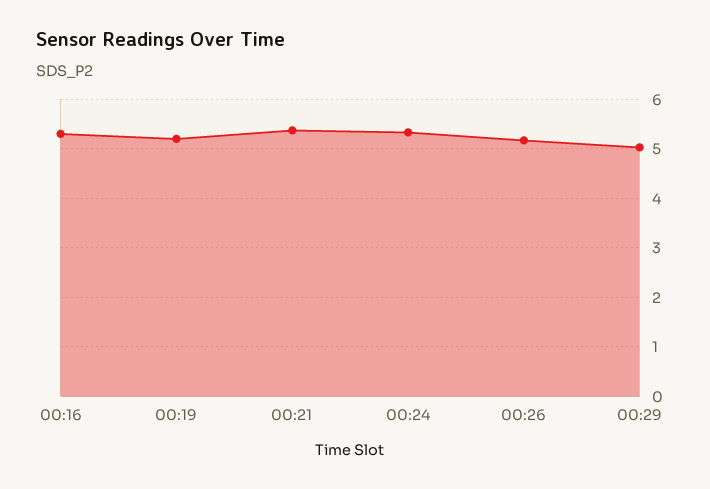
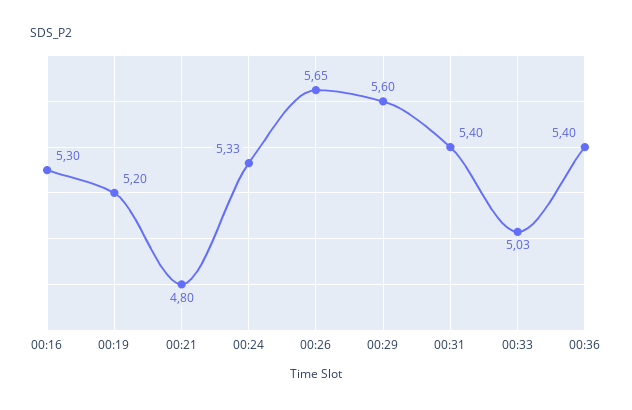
00:21: 5.4 -> 4.8
00:26: 5.2 -> 5.65
00:29: 5 -> 5.6
00:31: none -> 5.4
00:33: none -> 5.03
00:36: none -> 5.4

